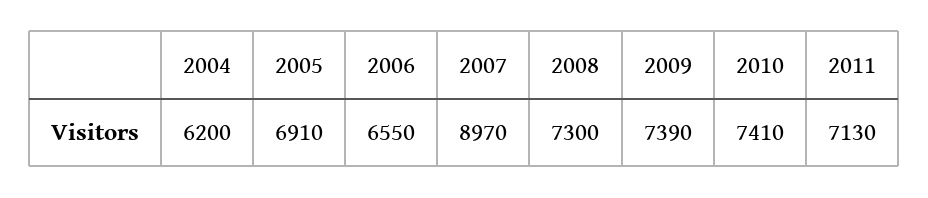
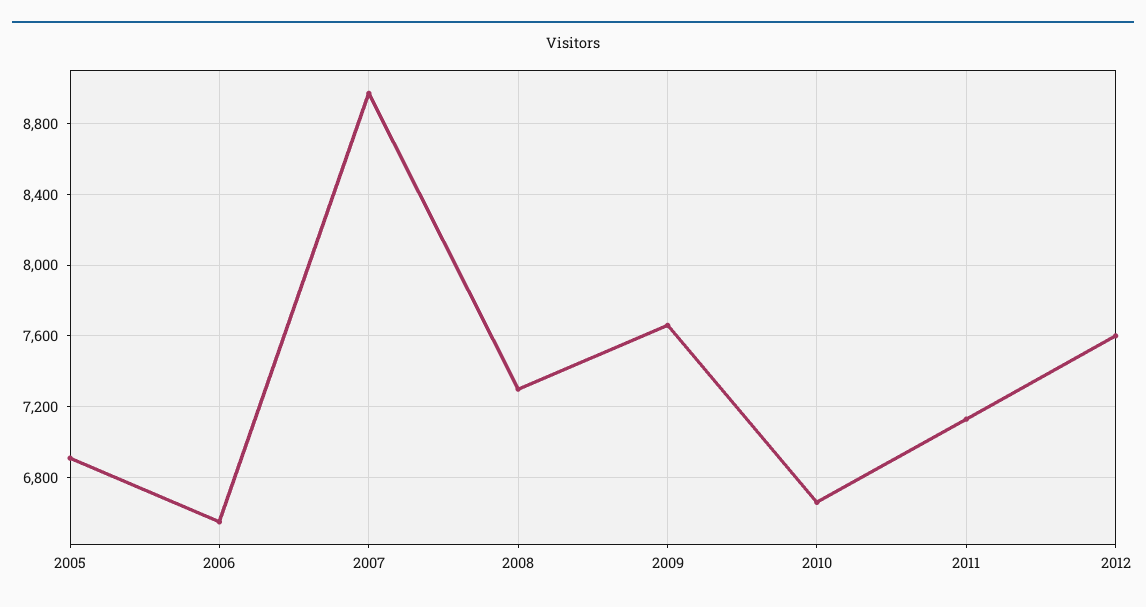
2004: 6200 -> none
2009: 7390 -> 7650
2010: 7410 -> 6650
2012: none -> 7600

